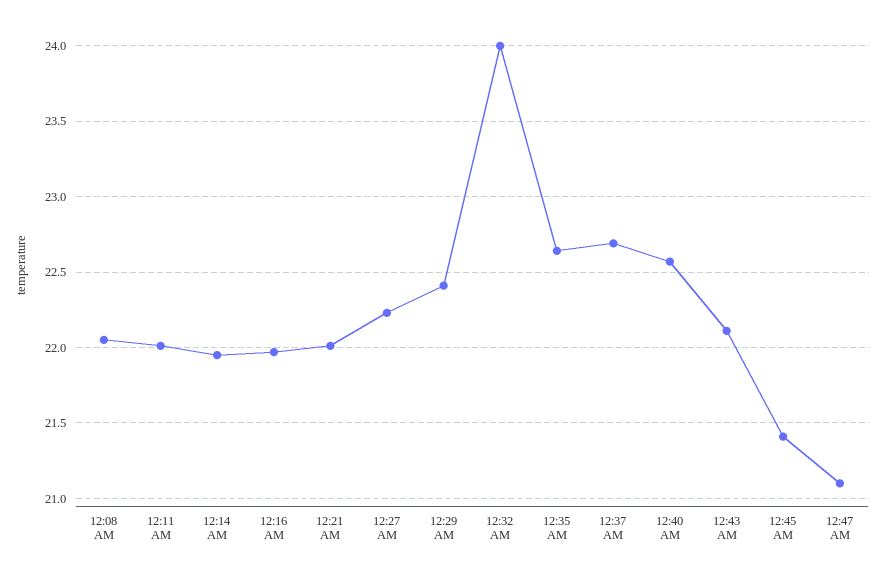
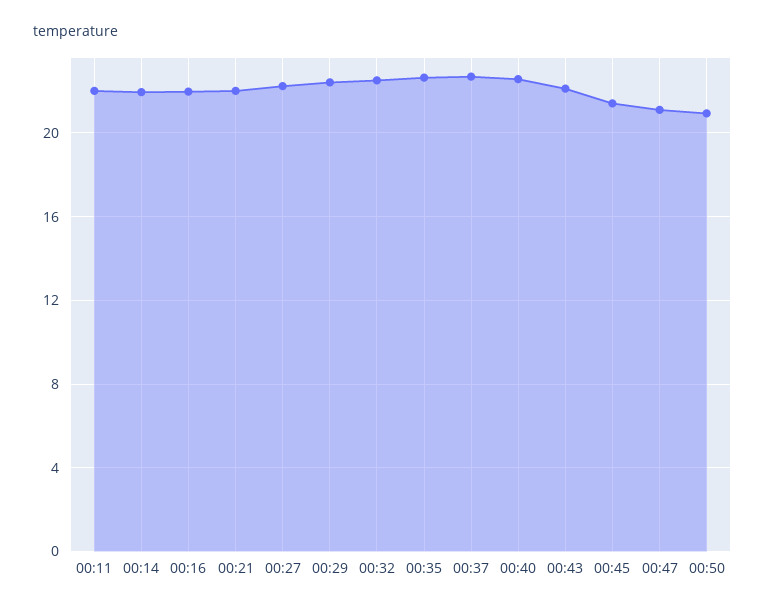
12:08 AM: 22.05 -> none
12:32 AM: 24 -> 22.5
00:50: none -> 21

